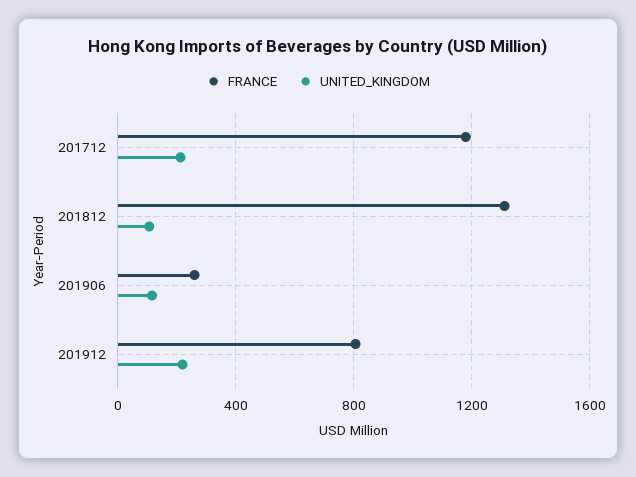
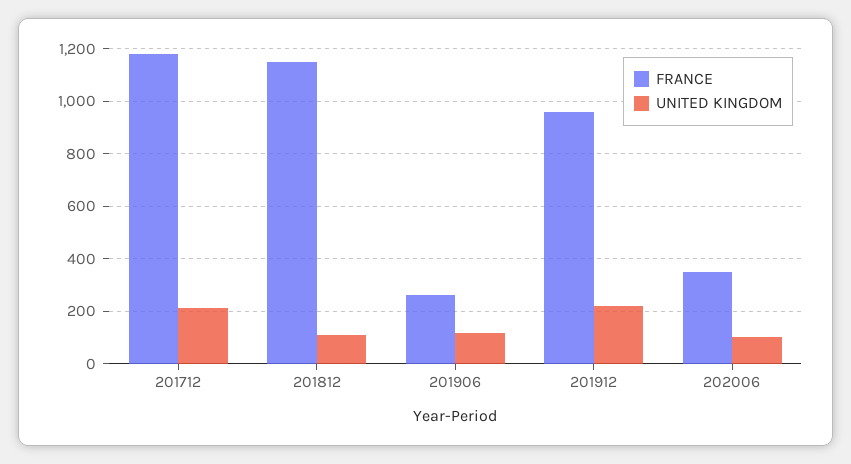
FRANCE, 201812: 1300 -> 1150
FRANCE, 201912: 800 -> 950
FRANCE, 202006: none -> 350
UNITED_KINGDOM, 202006: none -> 100

